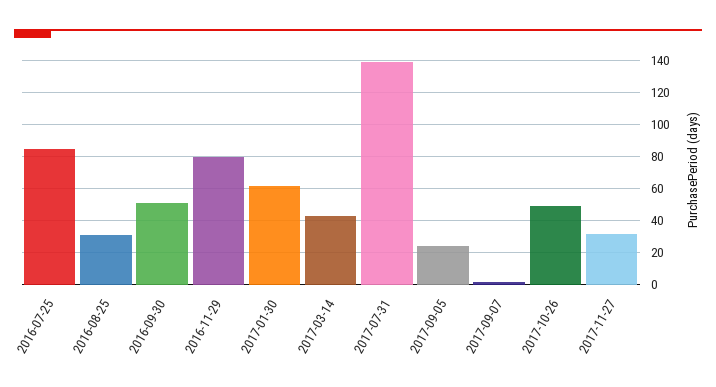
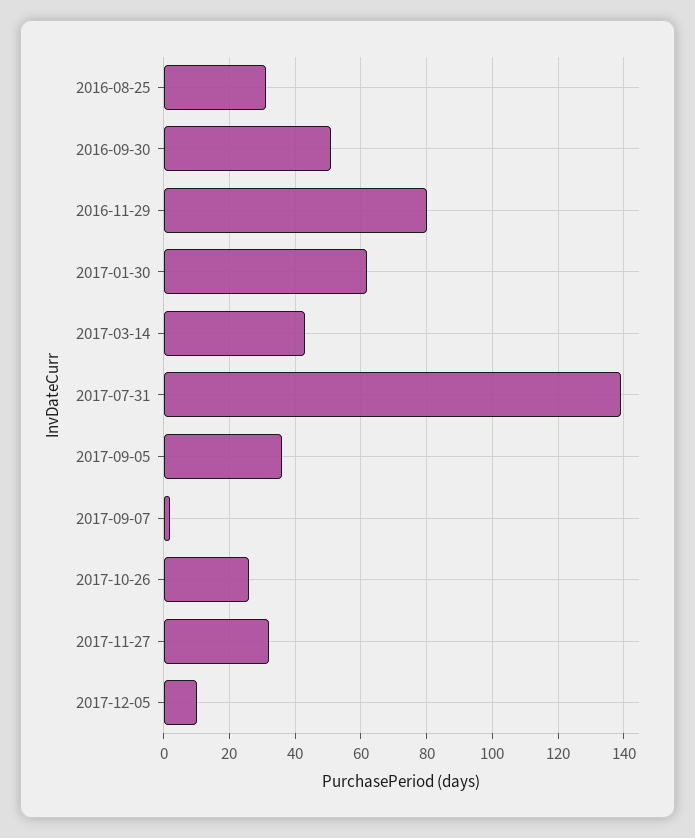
2016-07-25: 85 -> none
2017-09-05: 25 -> 35
2017-10-26: 50 -> 25
2017-12-05: none -> 10

